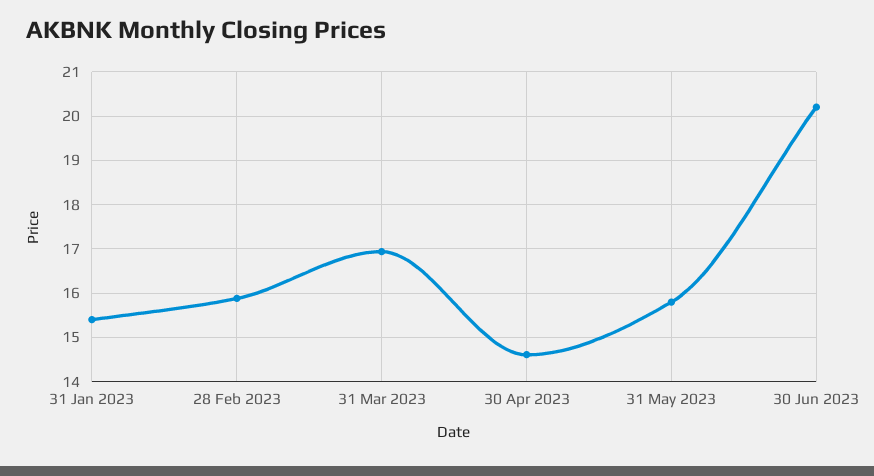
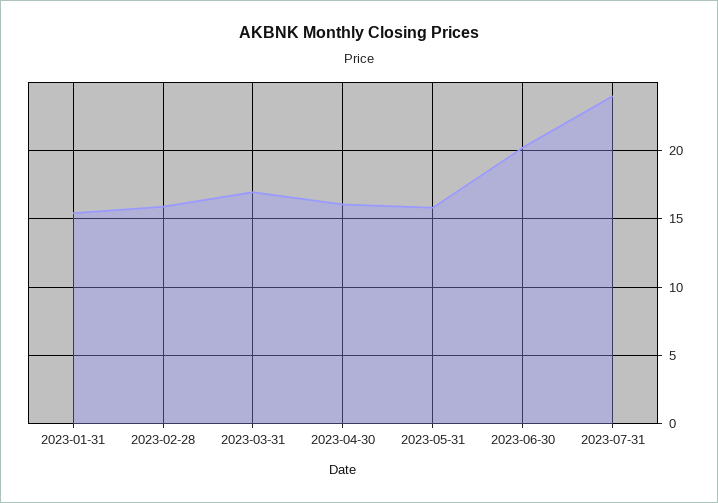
30 Apr 2023: 14.6 -> 16
2023-07-31: none -> 24

